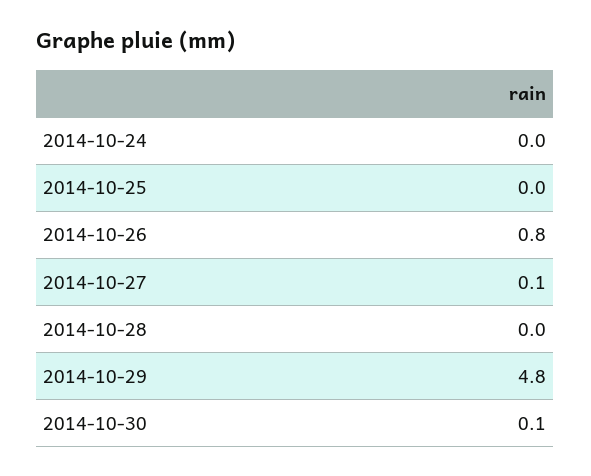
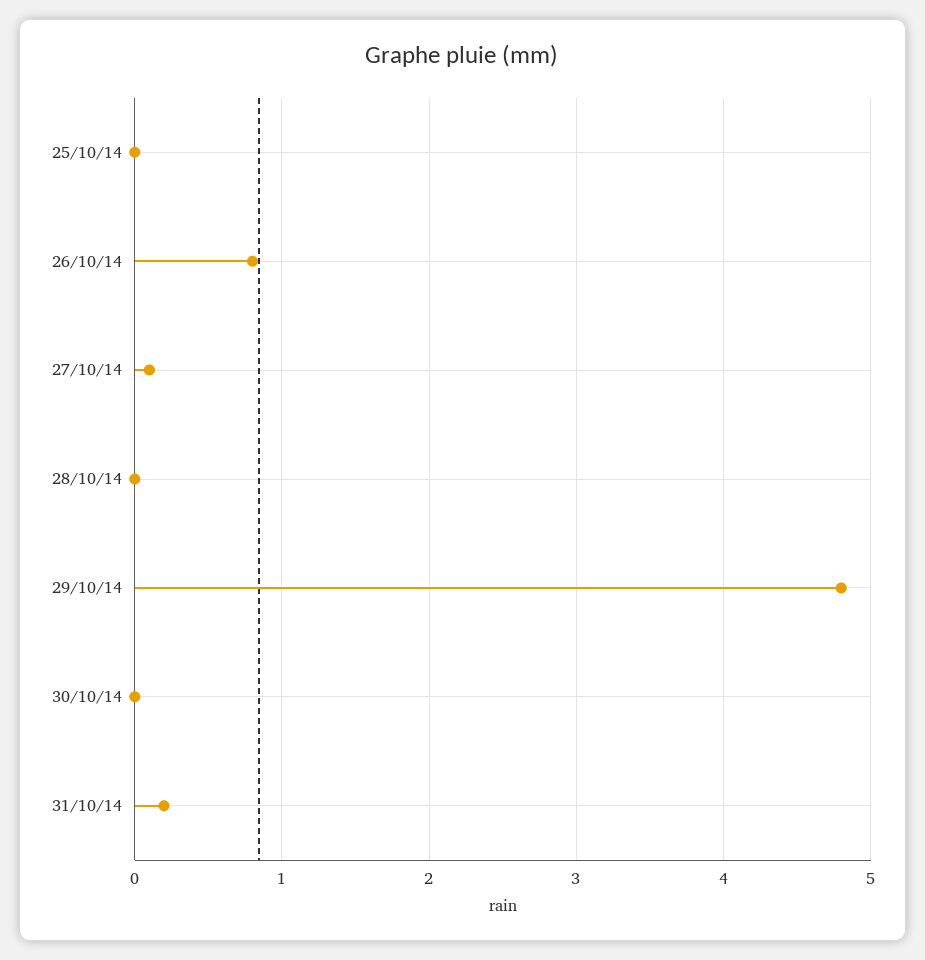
2014-10-24: 0 -> none
2014-10-30: 0.1 -> 0
31/10/14: none -> 0.2

